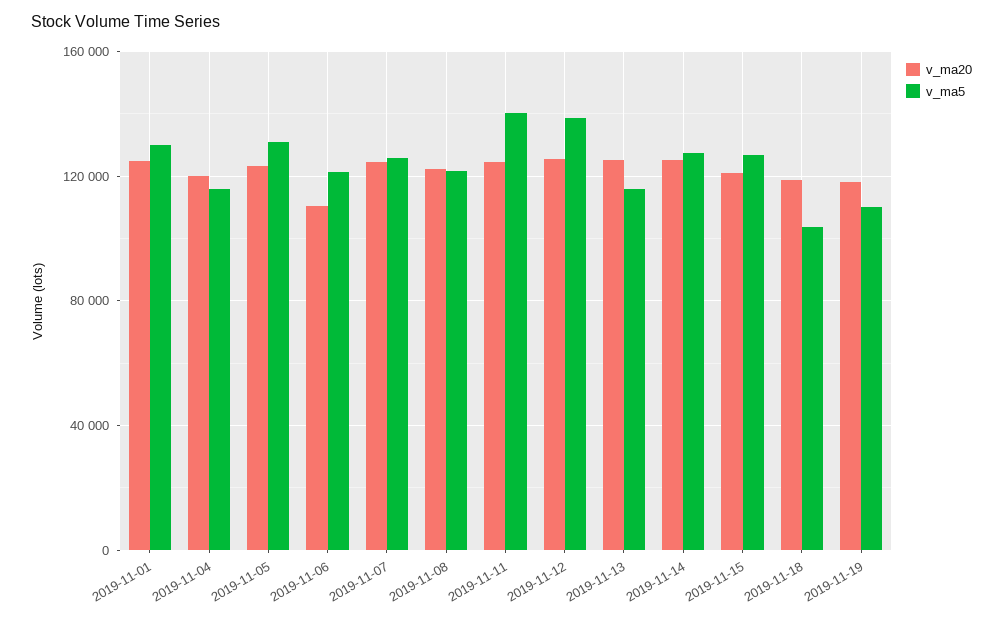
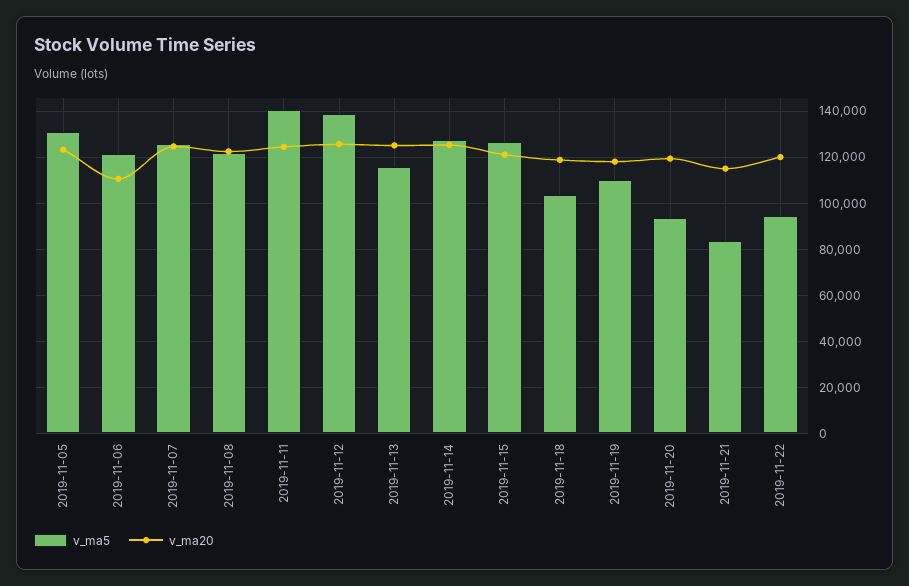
v_ma20, 2019-11-01: 125000 -> none
v_ma5, 2019-11-01: 130000 -> none
v_ma20, 2019-11-04: 120000 -> none
v_ma5, 2019-11-04: 115000 -> none
v_ma5, 2019-11-20: none -> 95000
v_ma20, 2019-11-20: none -> 120000
v_ma5, 2019-11-21: none -> 85000
v_ma20, 2019-11-21: none -> 115000
v_ma5, 2019-11-22: none -> 95000
v_ma20, 2019-11-22: none -> 120000

